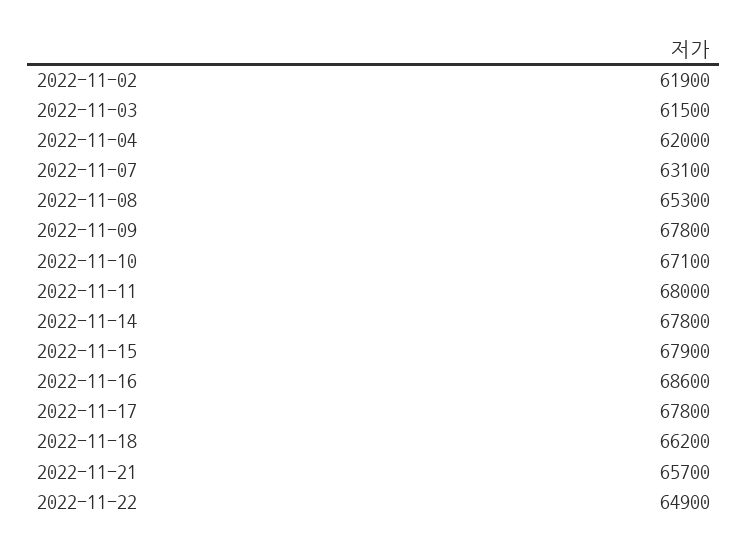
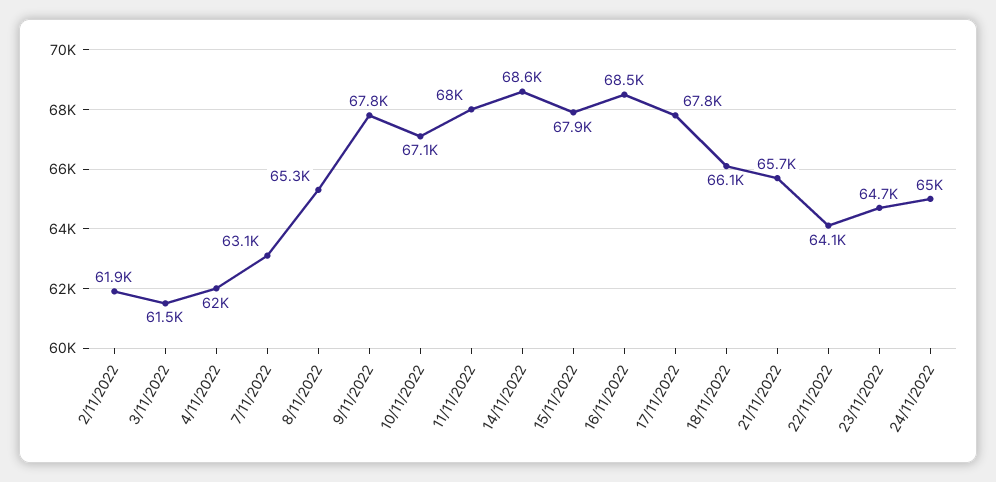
2022-11-14: 67800 -> 68600
2022-11-16: 68600 -> 68500
2022-11-18: 66200 -> 66100
2022-11-22: 64900 -> 64100
23/11/2022: none -> 64700
24/11/2022: none -> 65000

